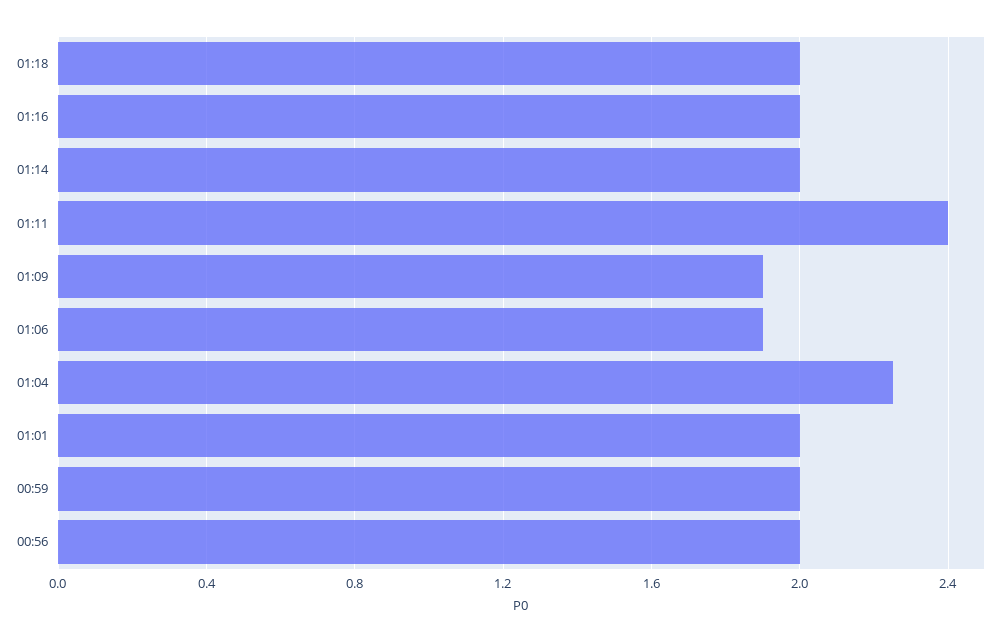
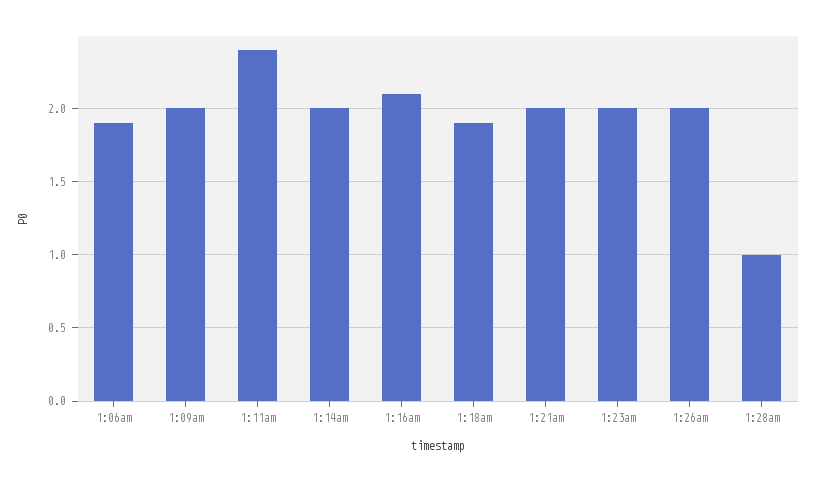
01:18: 2 -> 1.9
01:16: 2 -> 2.1
01:09: 1.9 -> 2
01:04: 2.25 -> none
01:01: 2 -> none
00:59: 2 -> none
00:56: 2 -> none
1:21am: none -> 2
1:23am: none -> 2
1:26am: none -> 2
1:28am: none -> 1

